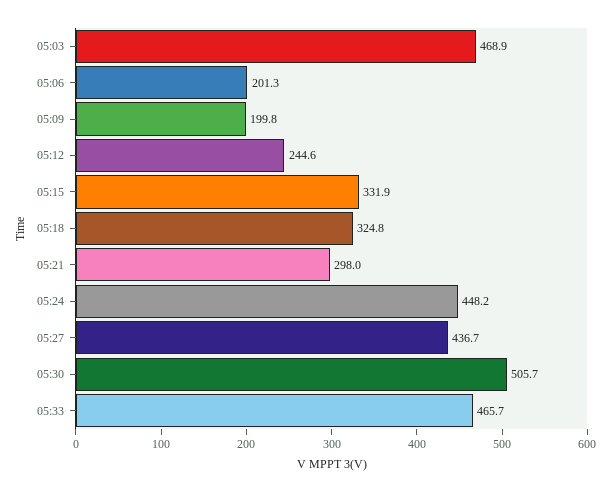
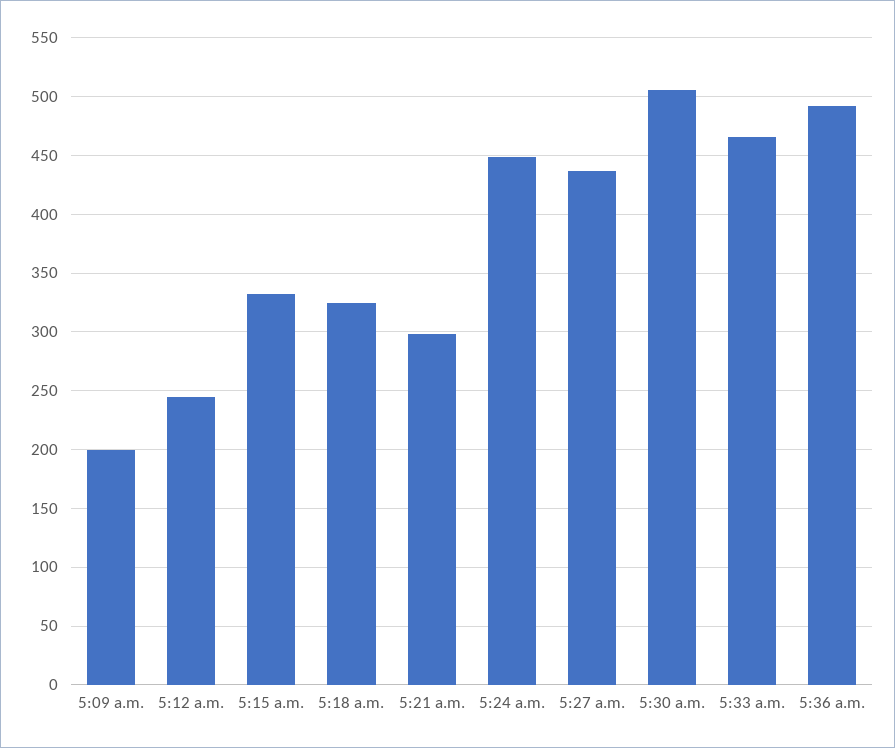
05:03: 468.9 -> none
05:06: 201.3 -> none
5:36 a.m.: none -> 490

